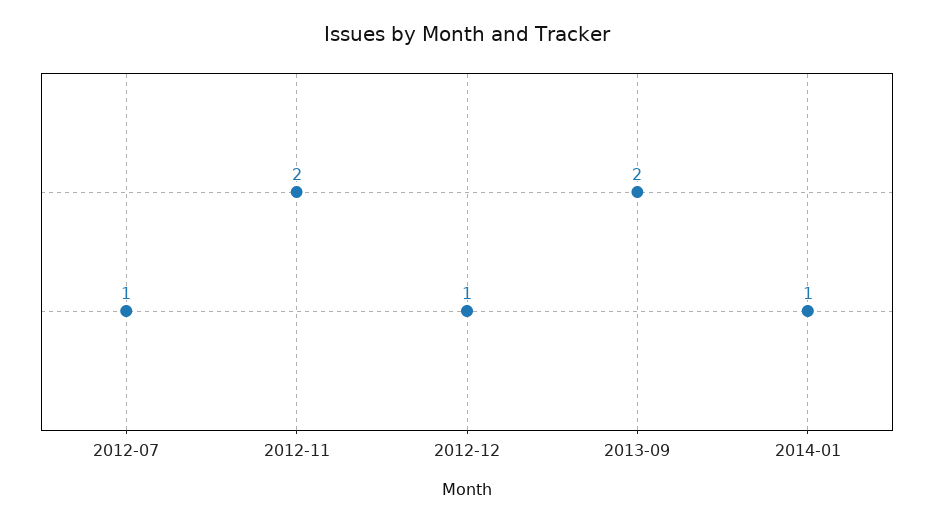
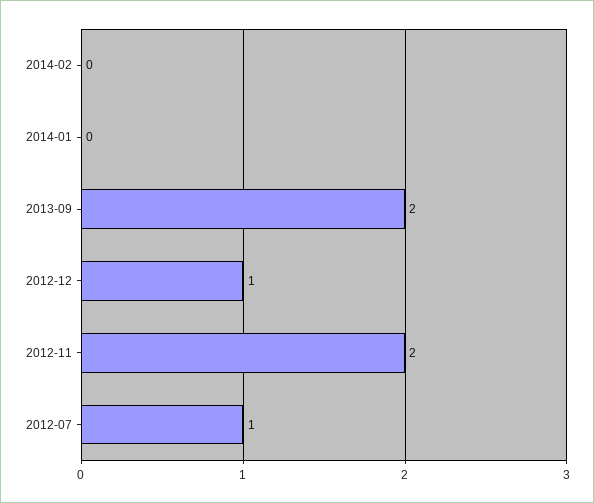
2014-01: 1 -> 0
2014-02: none -> 0

